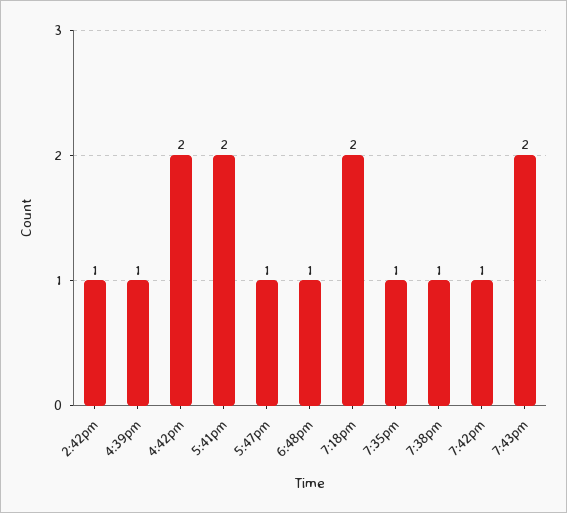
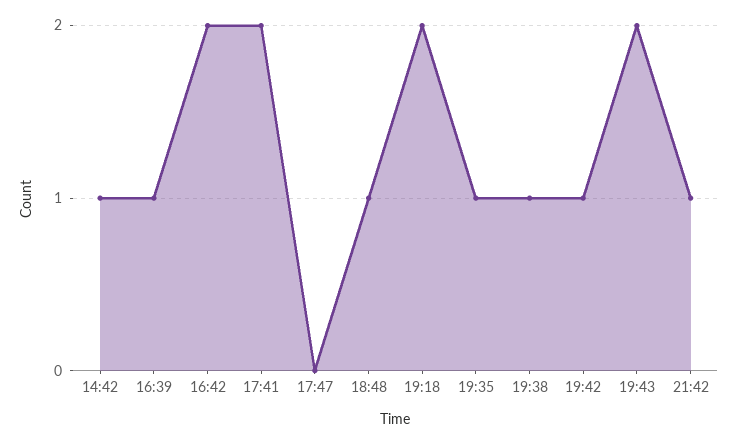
5:47pm: 1 -> 0
21:42: none -> 1

